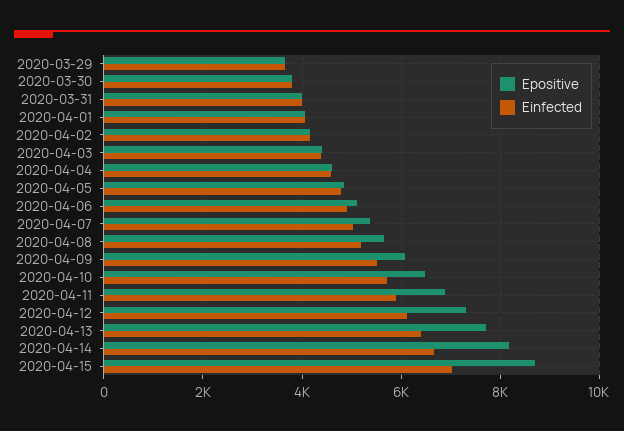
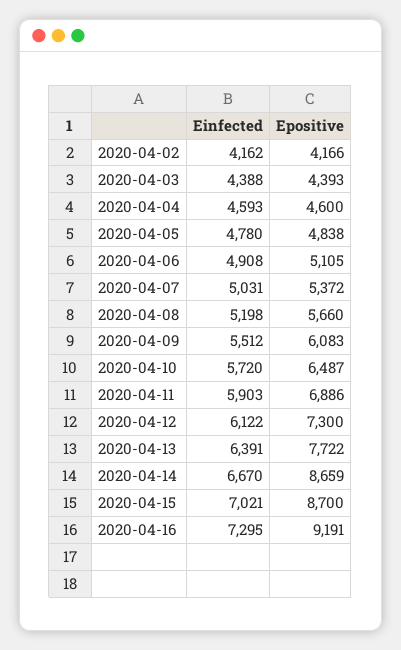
Epositive, 2020-03-29: 3600 -> none
Einfected, 2020-03-29: 3600 -> none
Epositive, 2020-03-30: 3800 -> none
Einfected, 2020-03-30: 3800 -> none
Epositive, 2020-03-31: 4000 -> none
Einfected, 2020-03-31: 4000 -> none
Epositive, 2020-04-01: 4000 -> none
Einfected, 2020-04-01: 4000 -> none
Epositive, 2020-04-14: 8200 -> 8659
Einfected, 2020-04-16: none -> 7295
Epositive, 2020-04-16: none -> 9191

